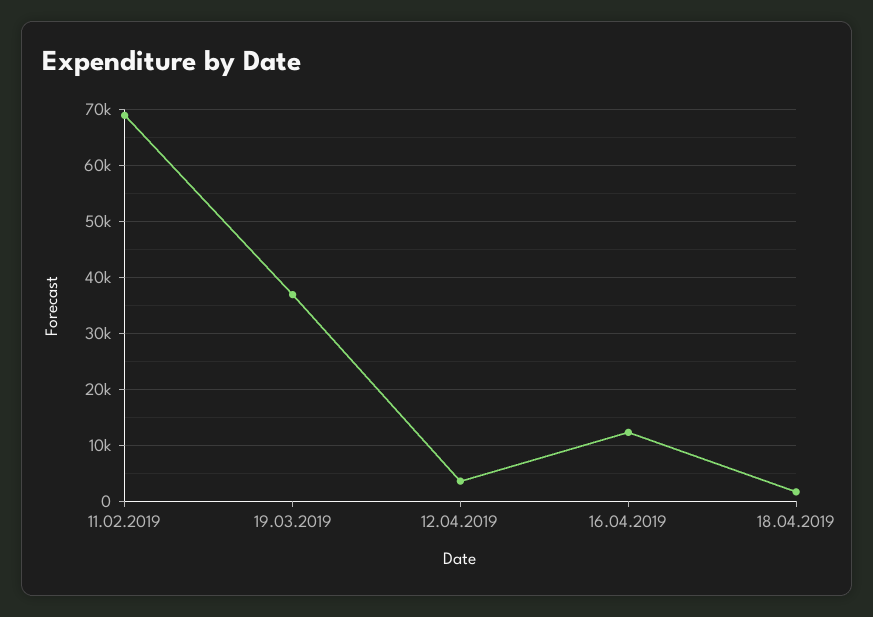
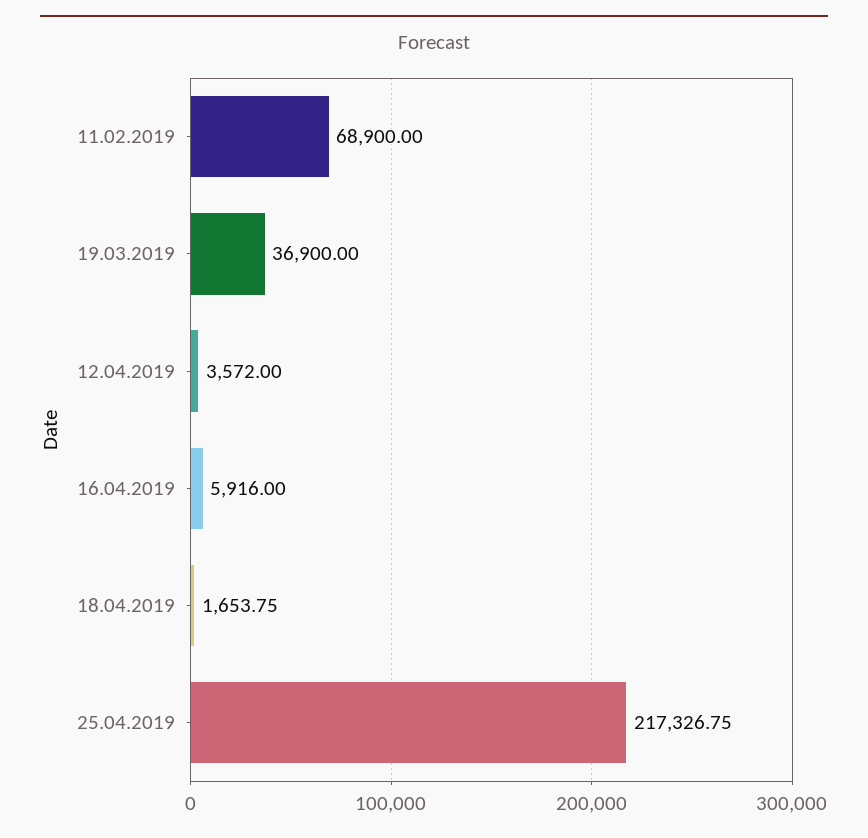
16.04.2019: 12000 -> 5916
25.04.2019: none -> 217326.75

